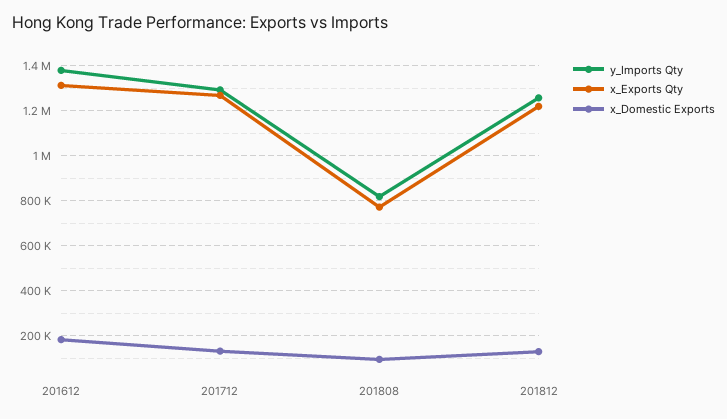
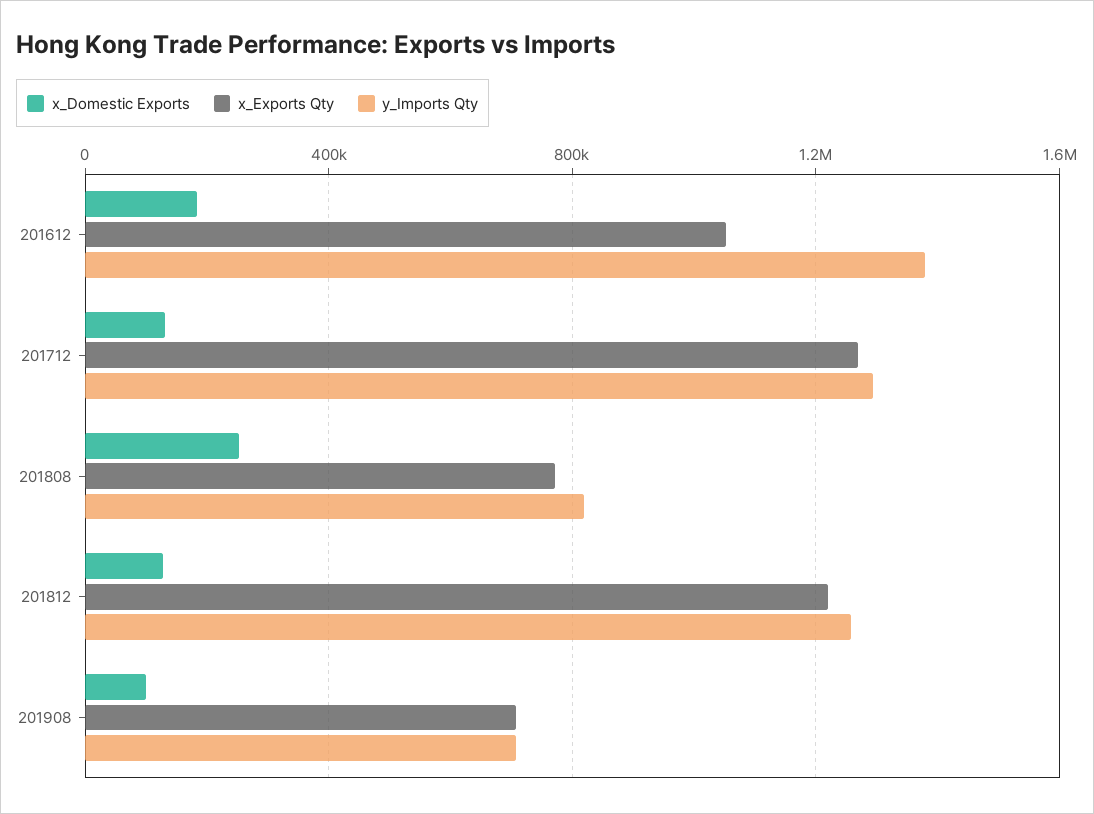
x_Exports Qty, 201612: 1300000 -> 1050000
x_Domestic Exports, 201808: 100000 -> 250000
x_Domestic Exports, 201908: none -> 100000
x_Exports Qty, 201908: none -> 700000
y_Imports Qty, 201908: none -> 700000

